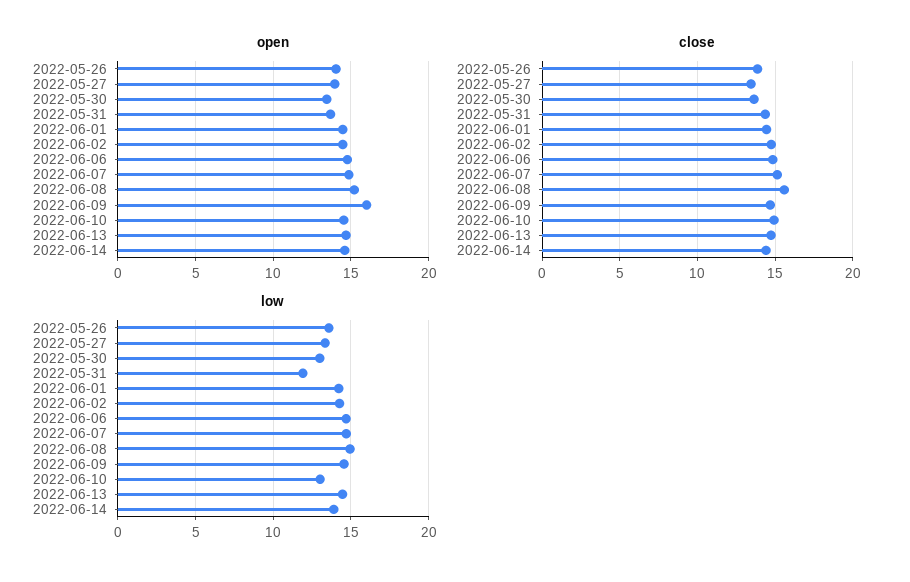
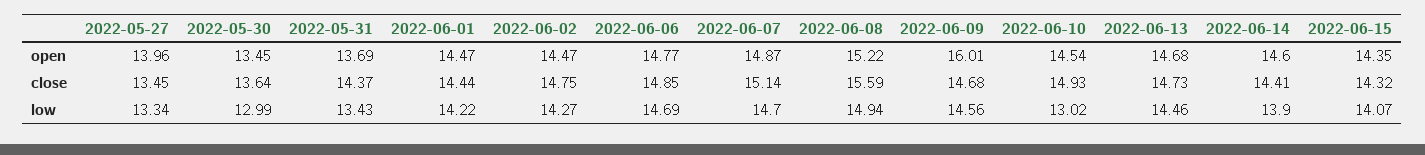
open, 2022-05-26: 14 -> none
close, 2022-05-26: 14 -> none
low, 2022-05-26: 13.5 -> none
low, 2022-05-31: 12 -> 13.43
open, 2022-06-15: none -> 14.35
close, 2022-06-15: none -> 14.32
low, 2022-06-15: none -> 14.07

